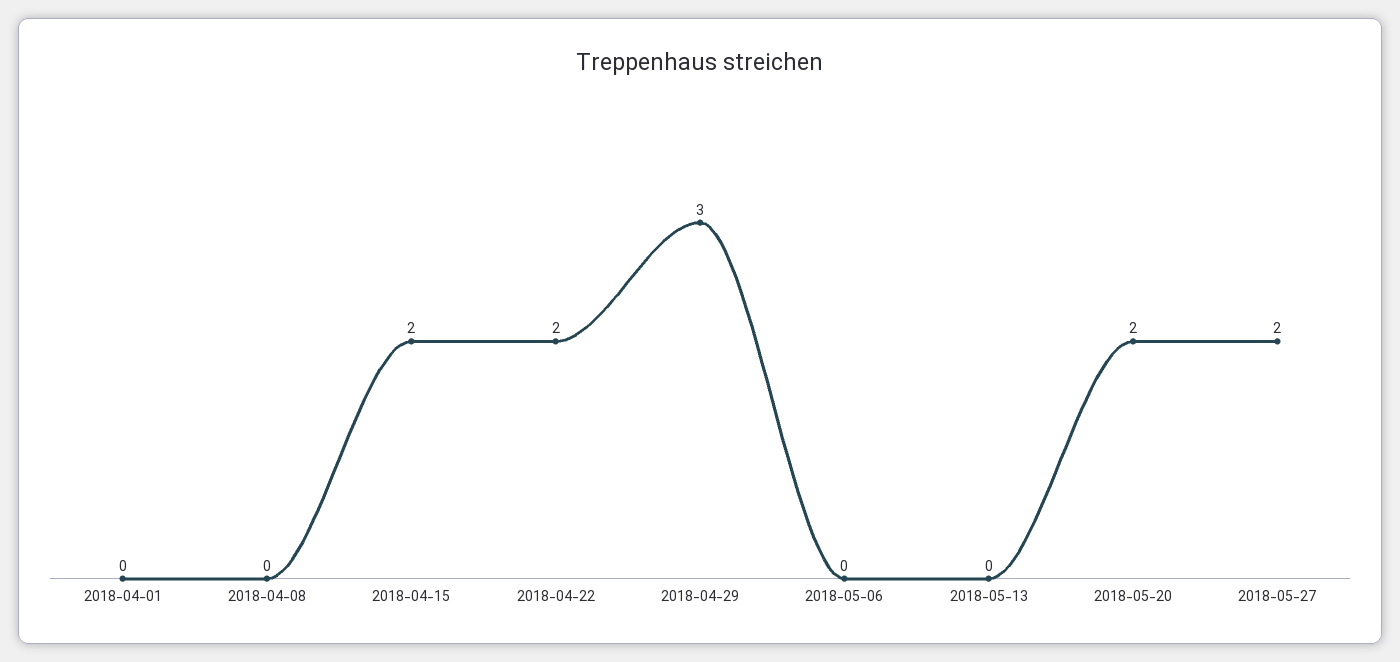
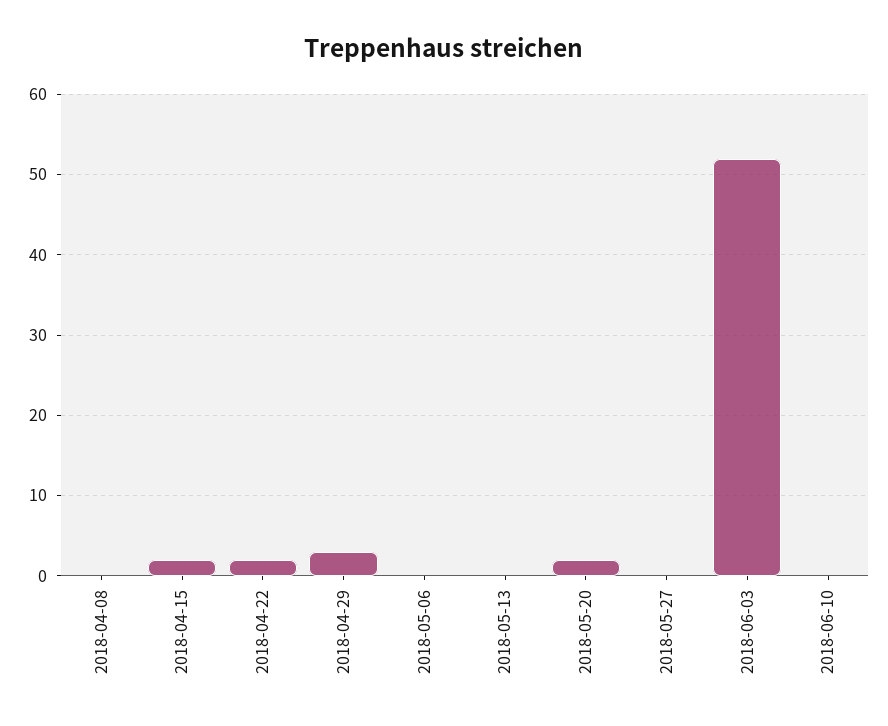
2018-04-01: 0 -> none
2018-05-27: 2 -> 0
2018-06-03: none -> 52
2018-06-10: none -> 0

